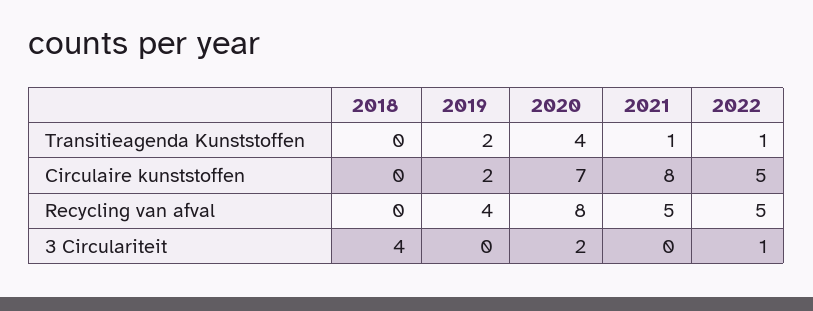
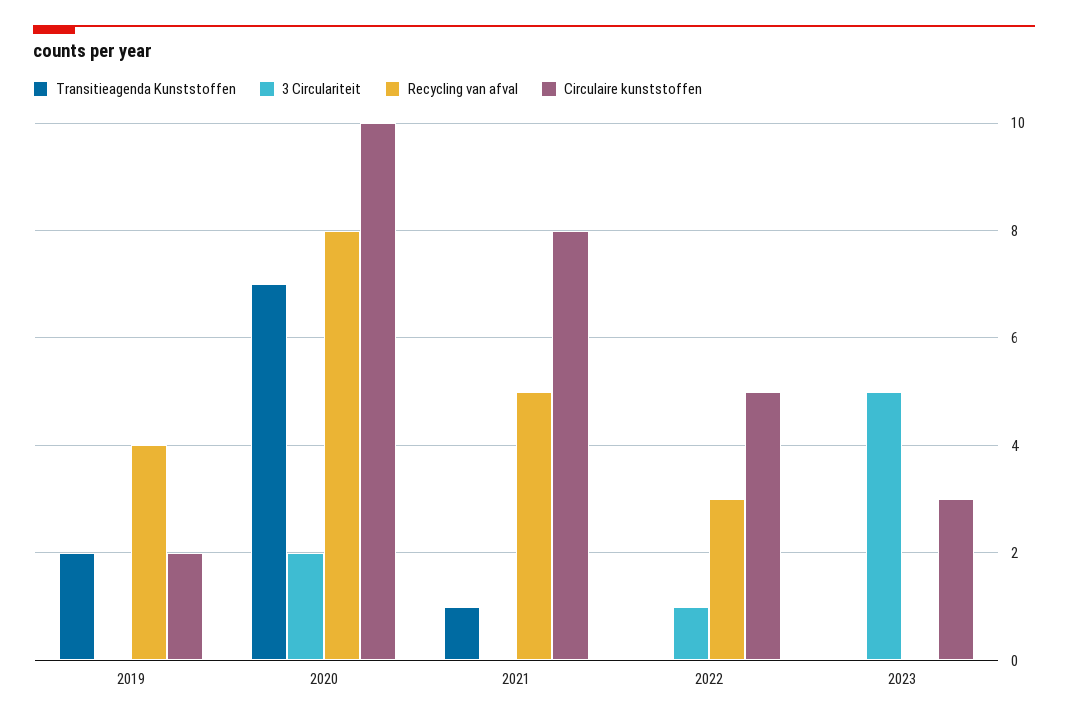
Transitieagenda Kunststoffen, 2018: 0 -> none
Transitieagenda Kunststoffen, 2020: 4 -> 7
Transitieagenda Kunststoffen, 2022: 1 -> 0
Circulaire kunststoffen, 2018: 0 -> none
Circulaire kunststoffen, 2020: 7 -> 10
Recycling van afval, 2018: 0 -> none
Recycling van afval, 2022: 5 -> 3
3 Circulariteit, 2018: 4 -> none
Transitieagenda Kunststoffen, 2023: none -> 0
3 Circulariteit, 2023: none -> 5
Recycling van afval, 2023: none -> 0
Circulaire kunststoffen, 2023: none -> 3

